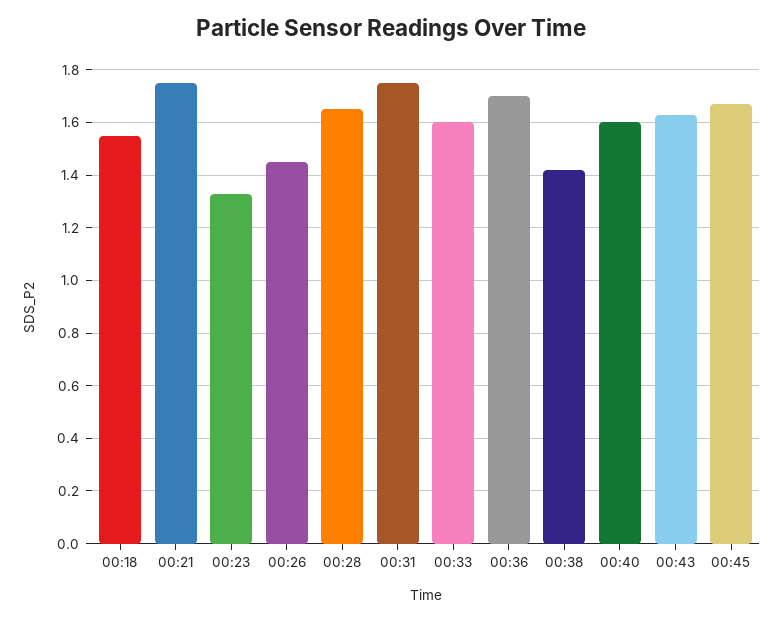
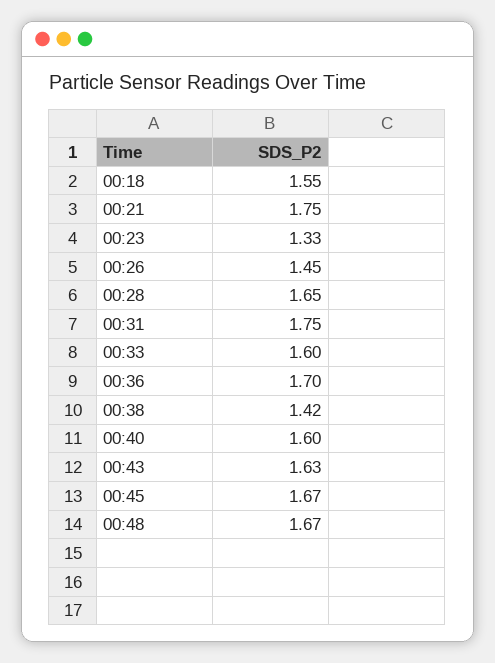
00:48: none -> 1.67

